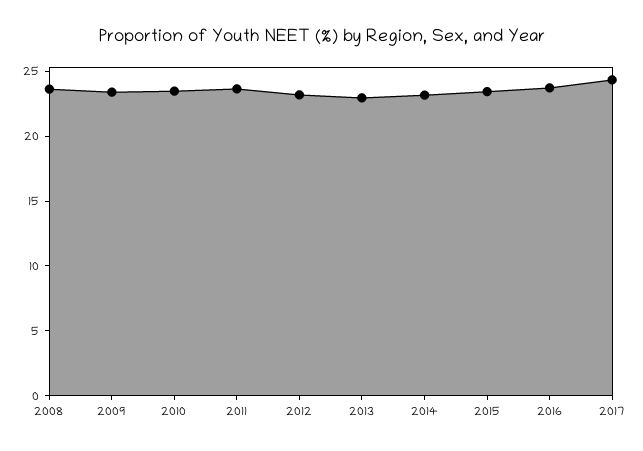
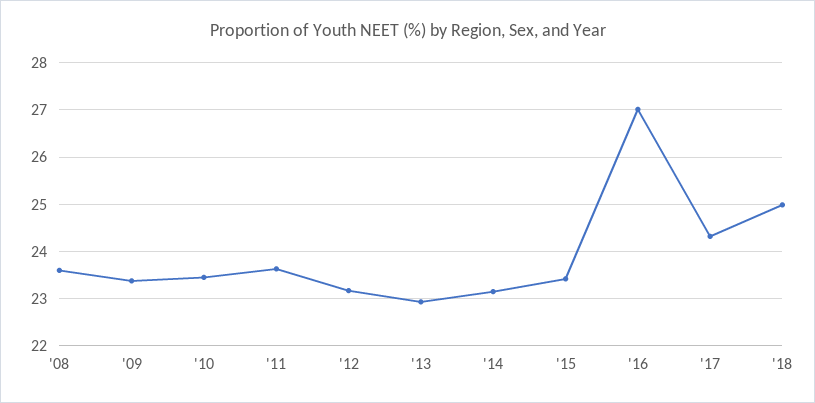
2016: 24 -> 27
'18: none -> 25

